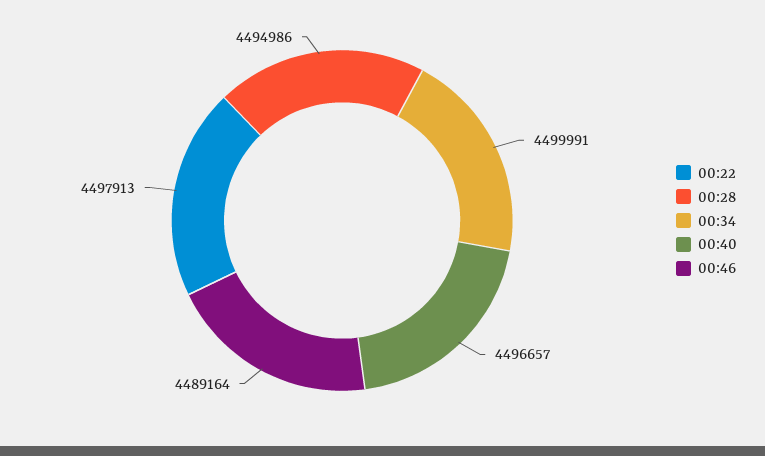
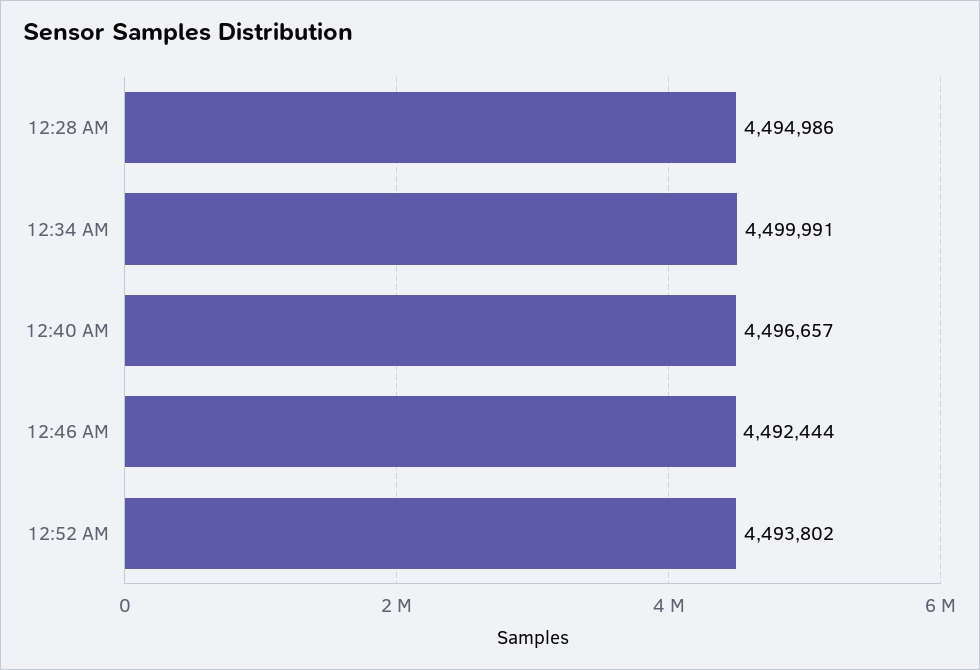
00:22: 4497913 -> none
00:46: 4489164 -> 4492444
12:52 AM: none -> 4493802

